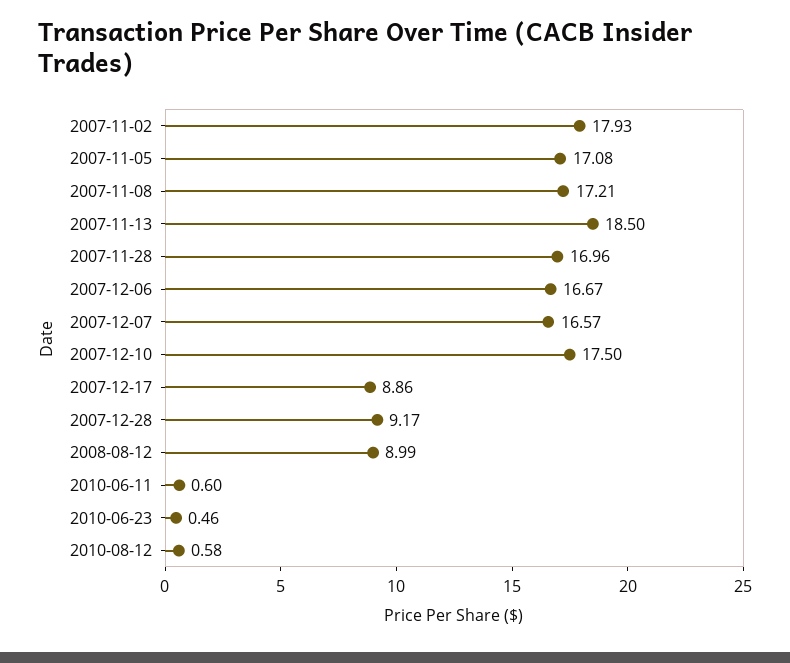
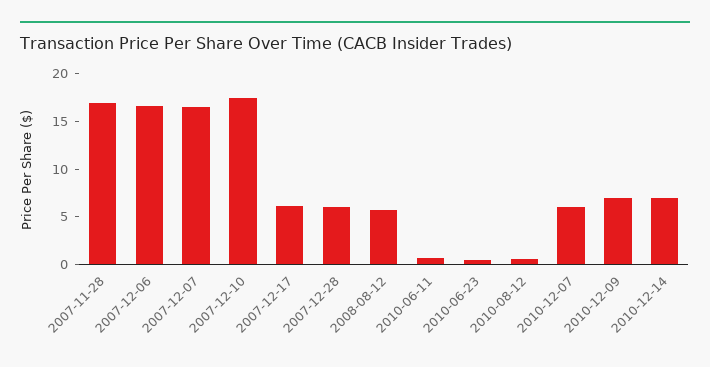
2007-11-02: 17.93 -> none
2007-11-05: 17.08 -> none
2007-11-08: 17.21 -> none
2007-11-13: 18.5 -> none
2007-12-17: 8.86 -> 6
2007-12-28: 9.17 -> 6
2008-08-12: 8.99 -> 6
2010-12-07: none -> 6
2010-12-09: none -> 7
2010-12-14: none -> 7

